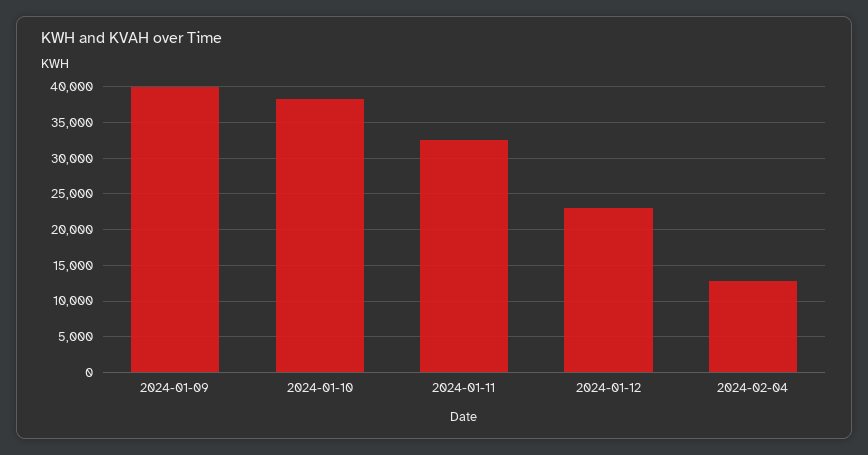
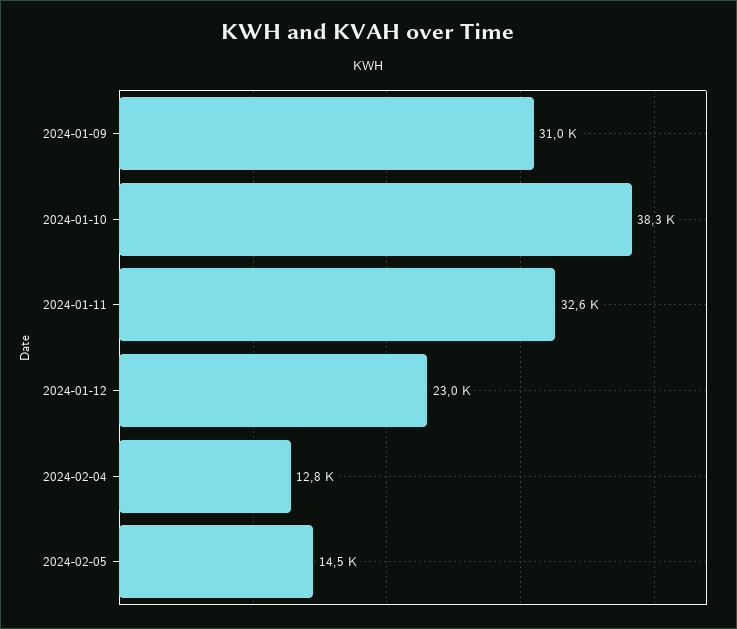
2024-01-09: 40000 -> 31000
2024-02-05: none -> 14500

